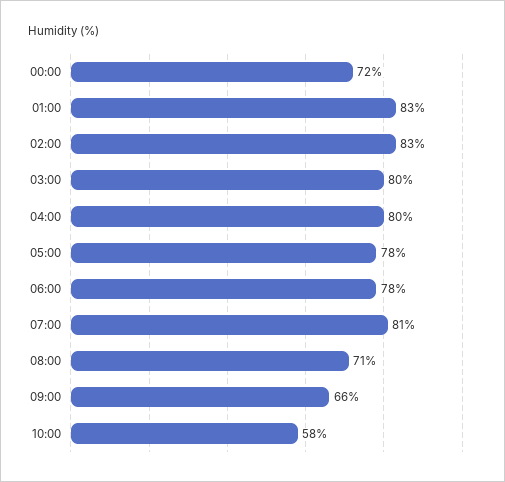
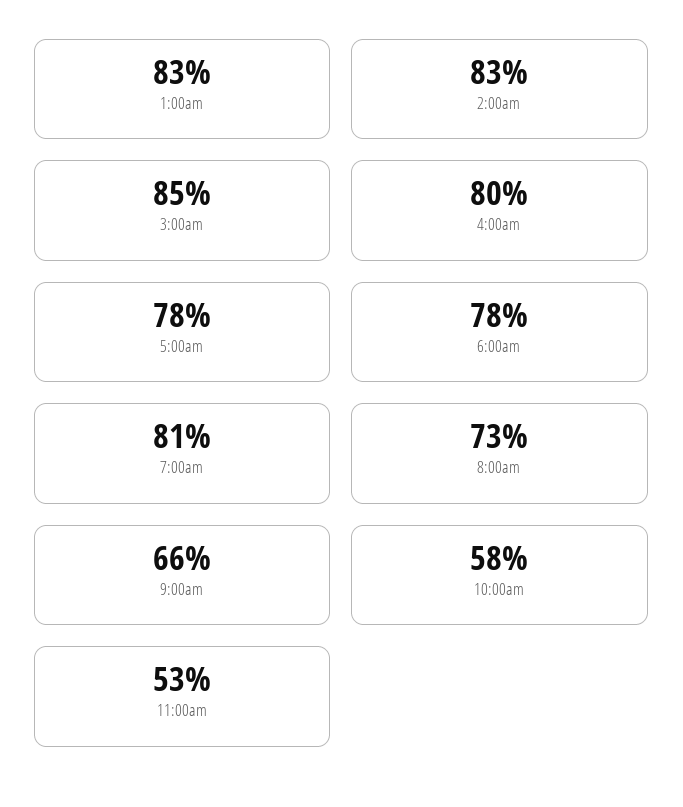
00:00: 72 -> none
03:00: 80 -> 85
08:00: 71 -> 73
11:00am: none -> 53

